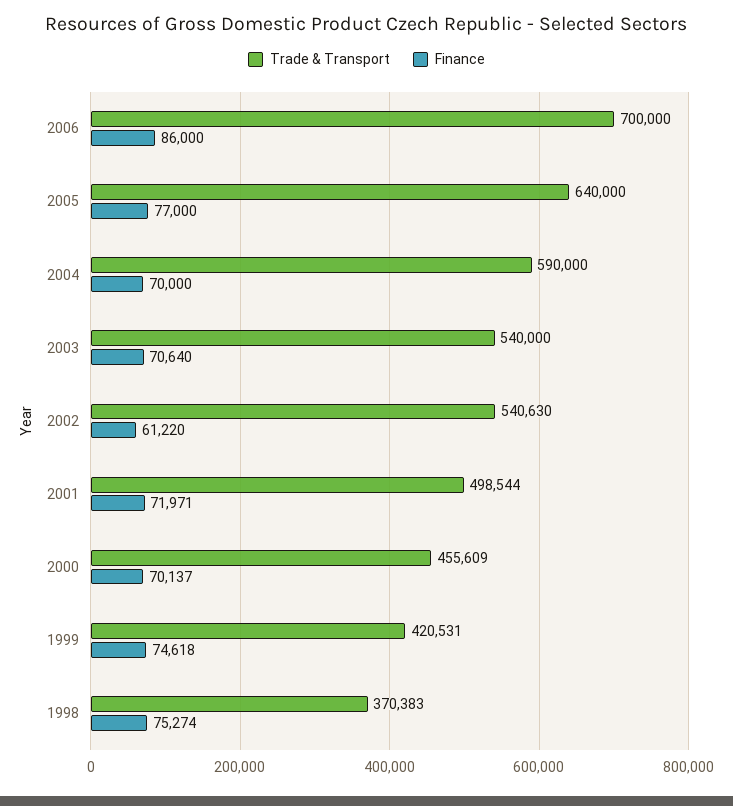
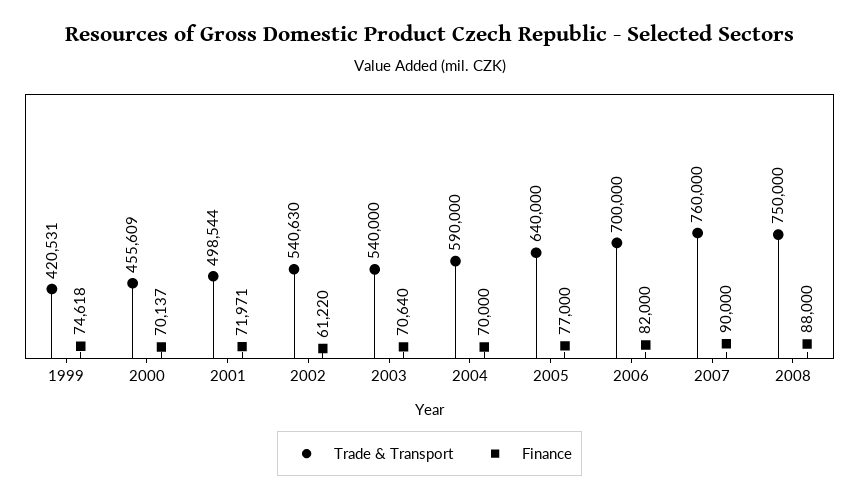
Finance, 2006: 86000 -> 82000
Trade & Transport, 1998: 370383 -> none
Finance, 1998: 75274 -> none
Trade & Transport, 2007: none -> 760000
Finance, 2007: none -> 90000
Trade & Transport, 2008: none -> 750000
Finance, 2008: none -> 88000

